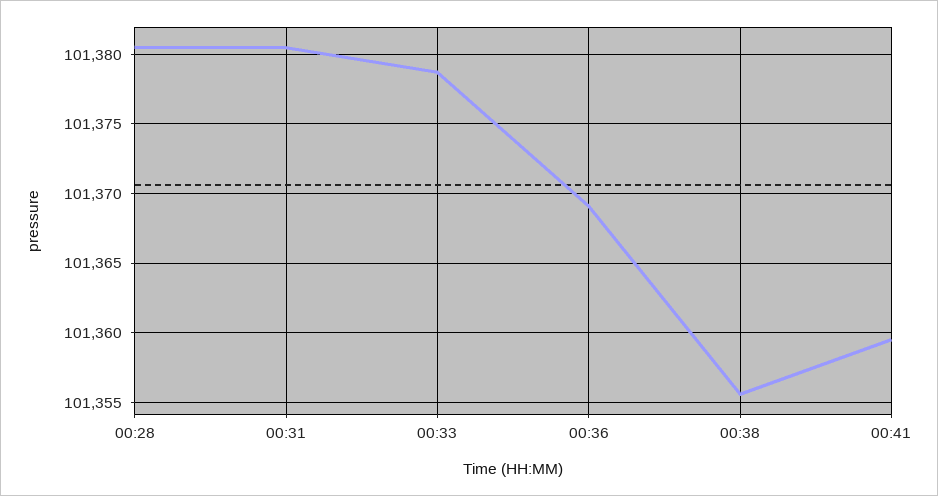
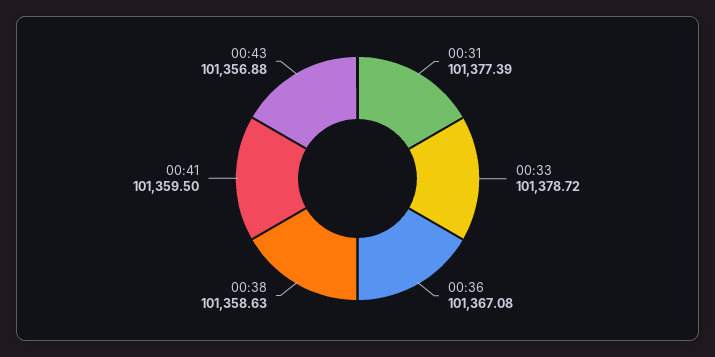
00:28: 101380.5 -> none
00:31: 101380.5 -> 101377.39
00:36: 101369 -> 101367.08
00:38: 101355.5 -> 101358.63
00:43: none -> 101356.88

